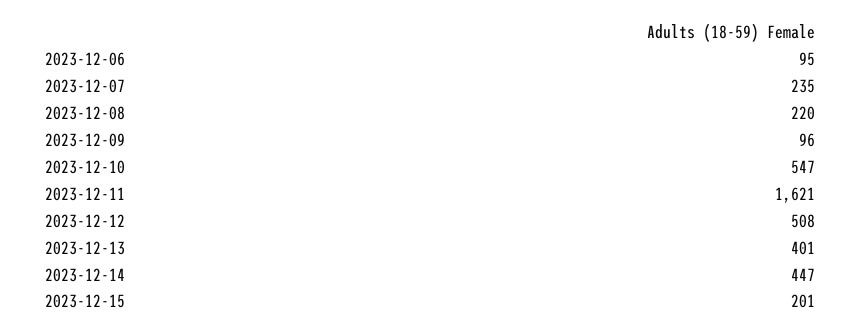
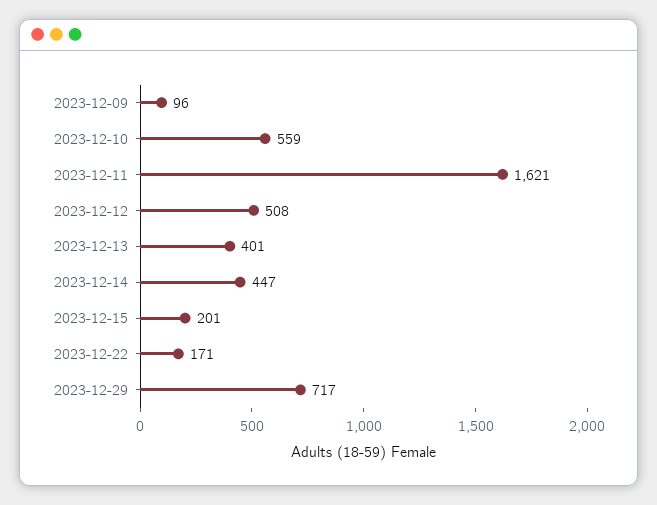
2023-12-06: 95 -> none
2023-12-07: 235 -> none
2023-12-08: 220 -> none
2023-12-10: 547 -> 559
2023-12-22: none -> 171
2023-12-29: none -> 717

